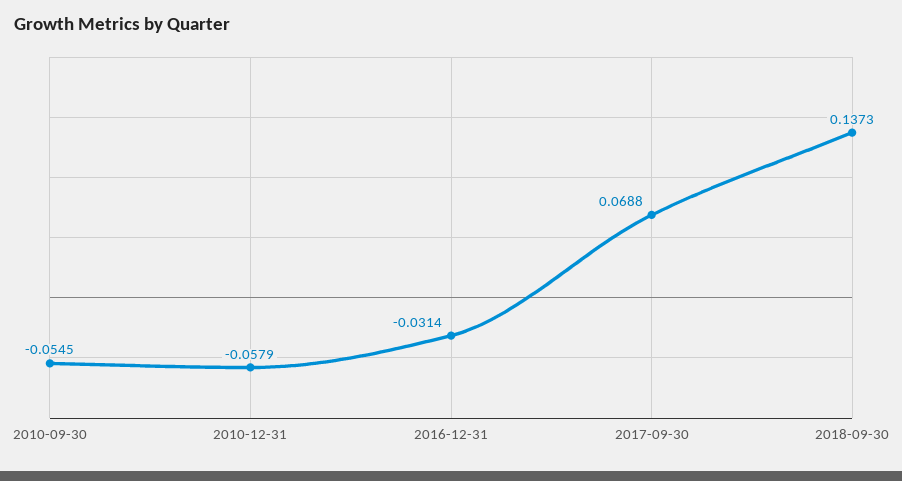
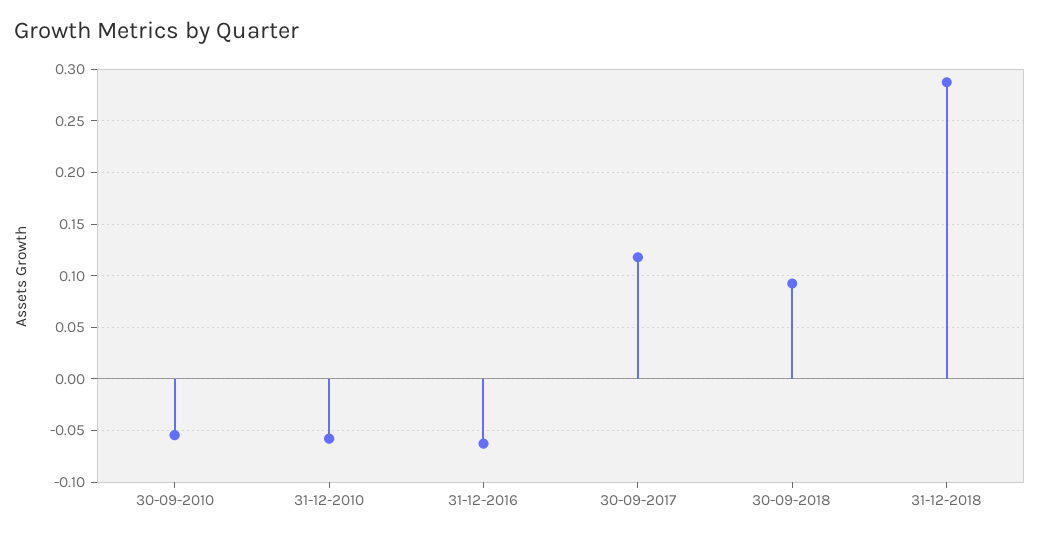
2016-12-31: -0.0314 -> -0.06
2017-09-30: 0.0688 -> 0.12
2018-09-30: 0.1373 -> 0.09
31-12-2018: none -> 0.29

